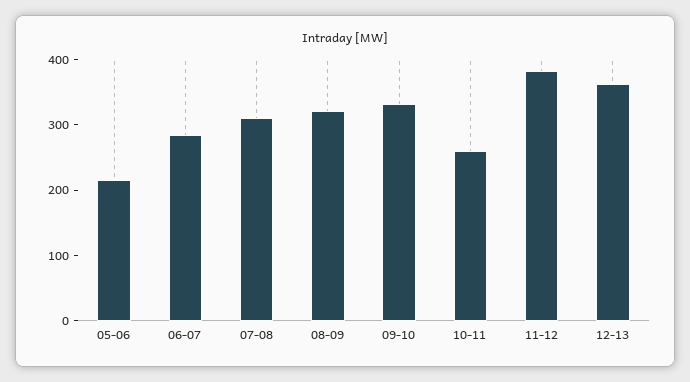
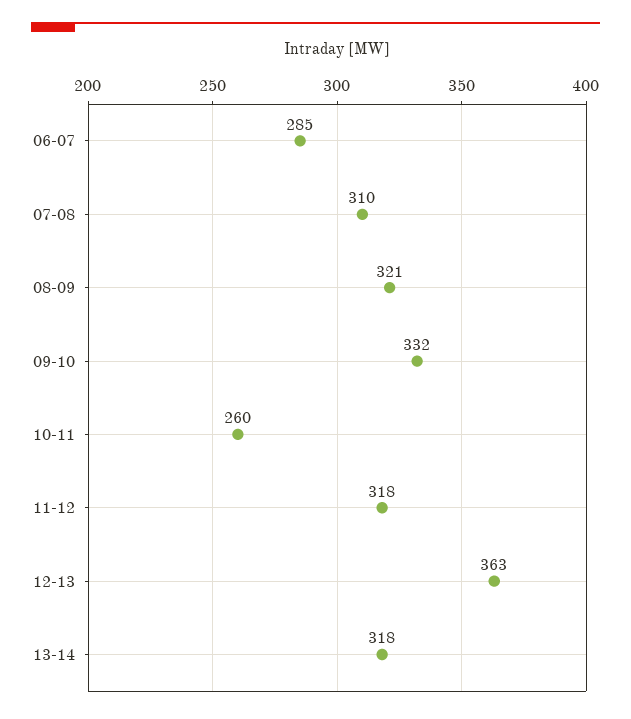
05-06: 220 -> none
11-12: 380 -> 318
13-14: none -> 318

